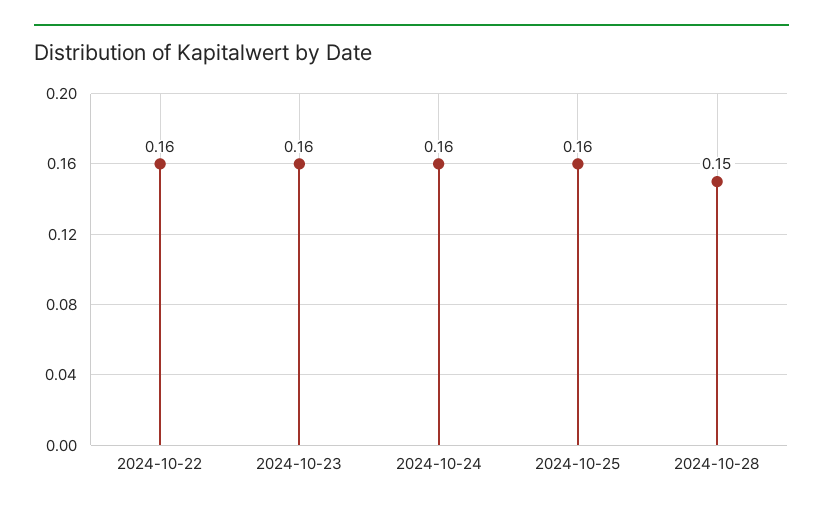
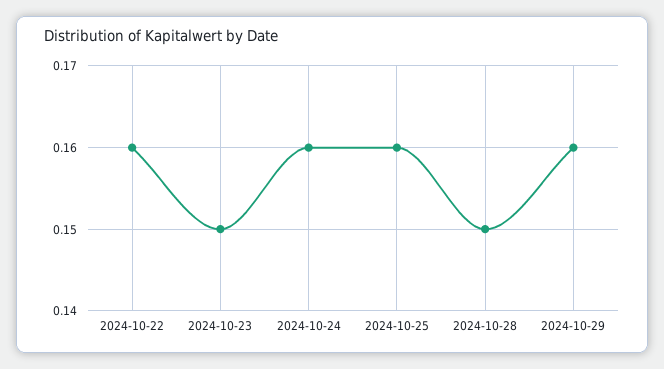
2024-10-23: 0.16 -> 0.15
2024-10-29: none -> 0.16

